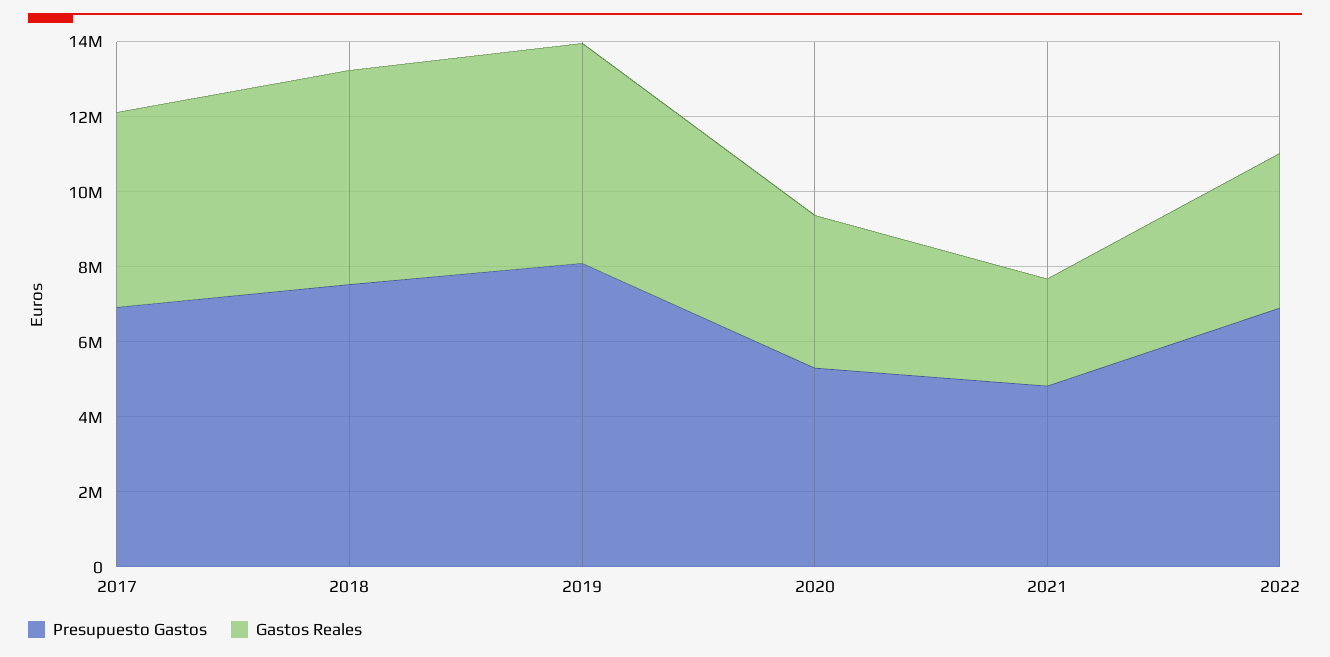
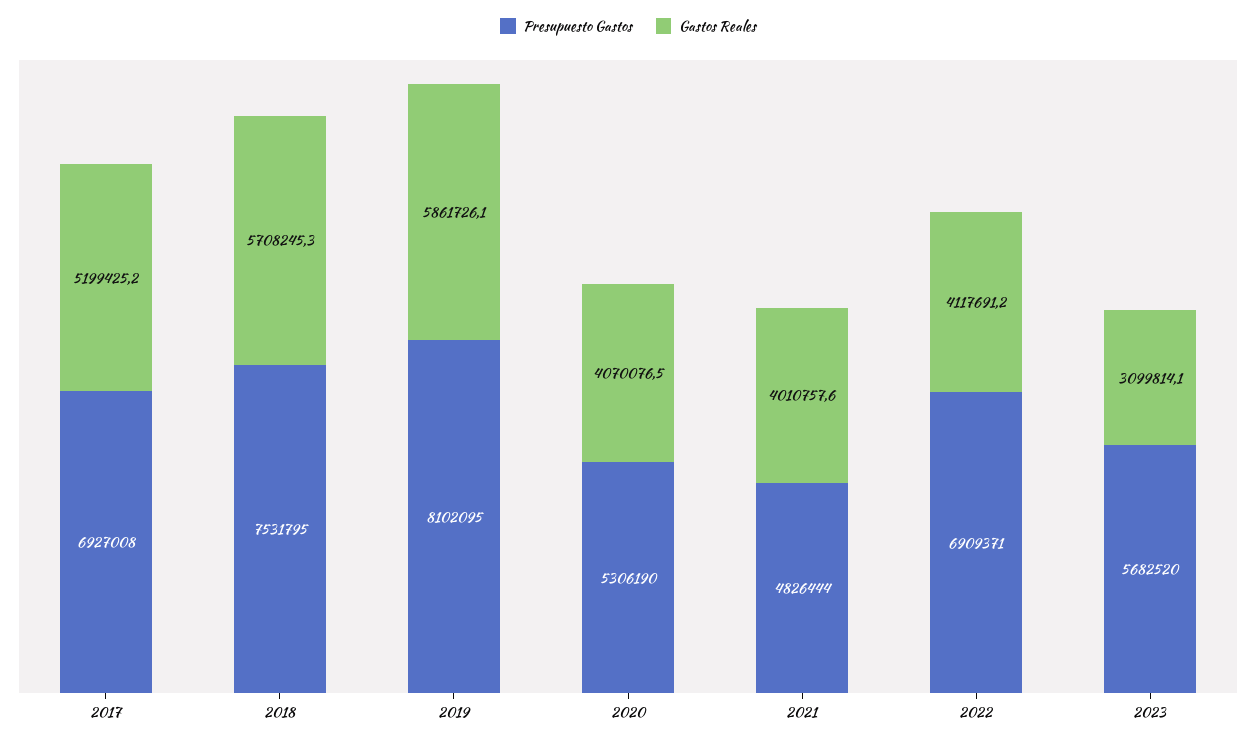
Gastos Reales, 2021: 3000000 -> 4010757.6
Presupuesto Gastos, 2023: none -> 5682520
Gastos Reales, 2023: none -> 3099814.1

